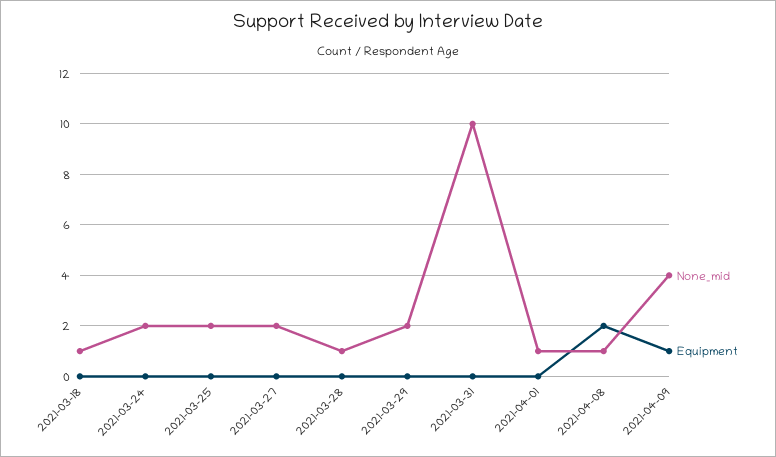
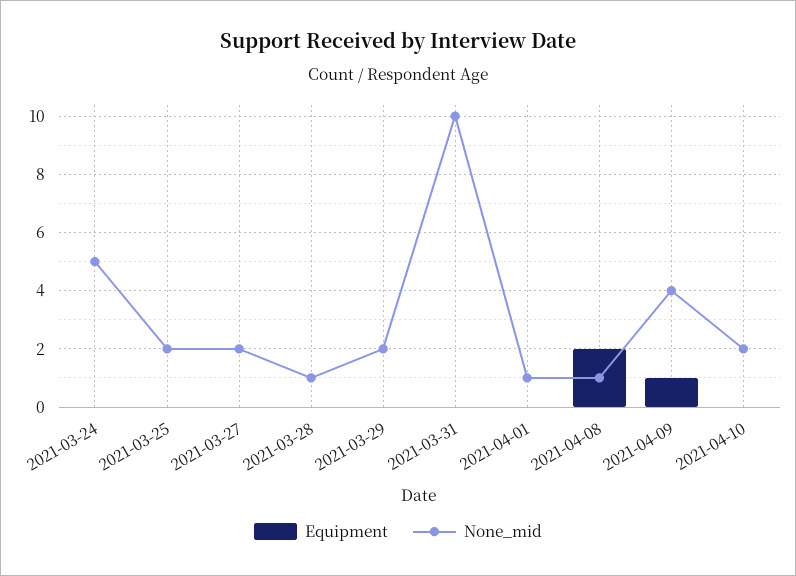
None_mid, 2021-03-18: 1 -> none
Equipment, 2021-03-18: 0 -> none
None_mid, 2021-03-24: 2 -> 5
Equipment, 2021-04-10: none -> 0
None_mid, 2021-04-10: none -> 2

